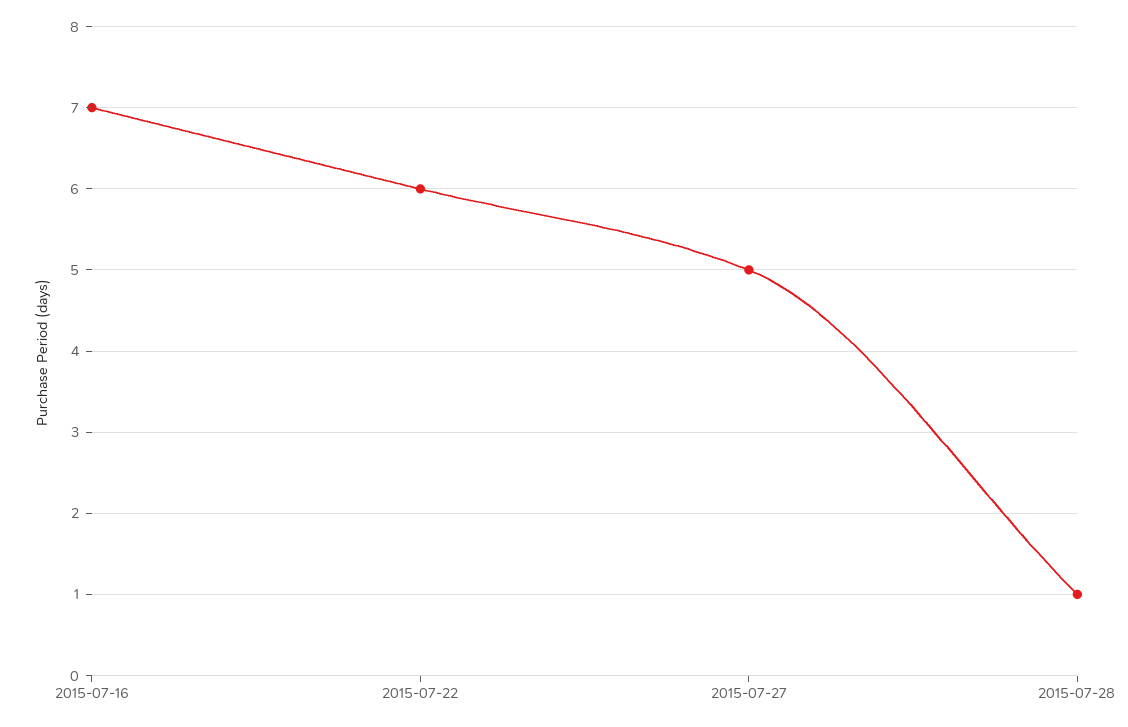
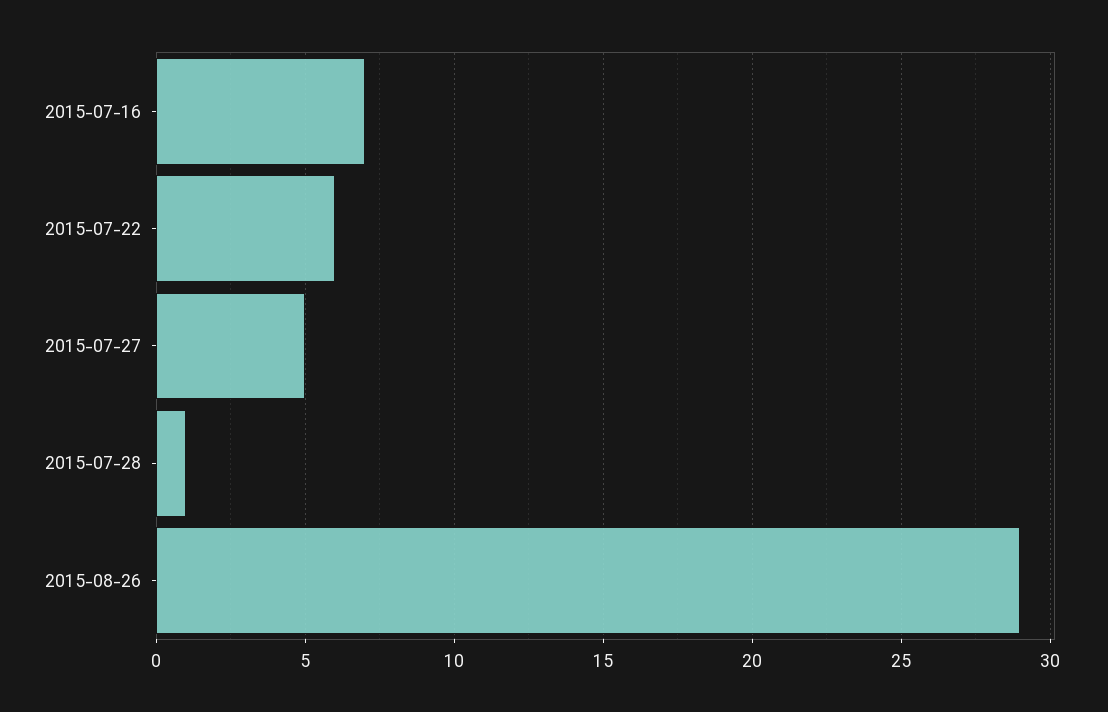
2015-08-26: none -> 29

